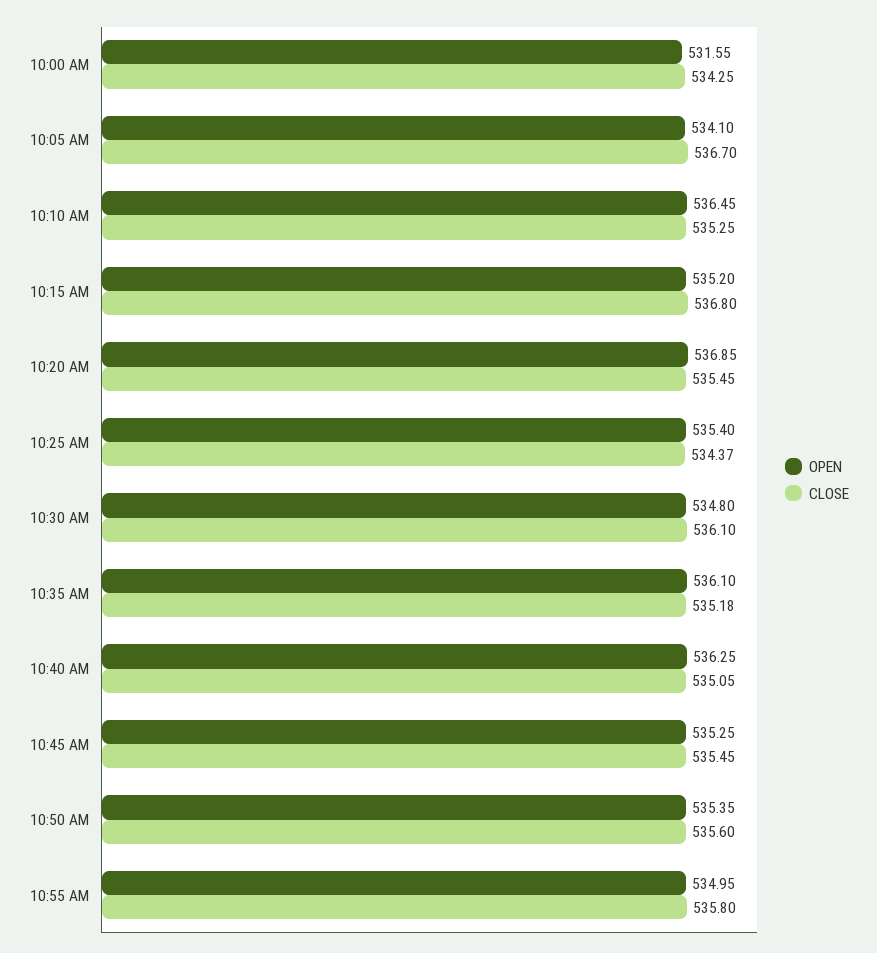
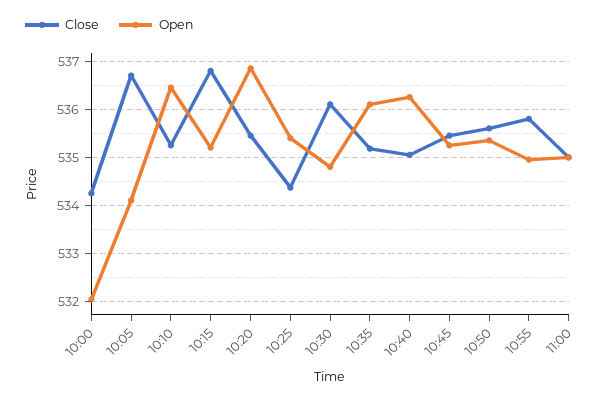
OPEN, 10:00 AM: 531.55 -> 532
CLOSE, 11:00: none -> 535
OPEN, 11:00: none -> 535

